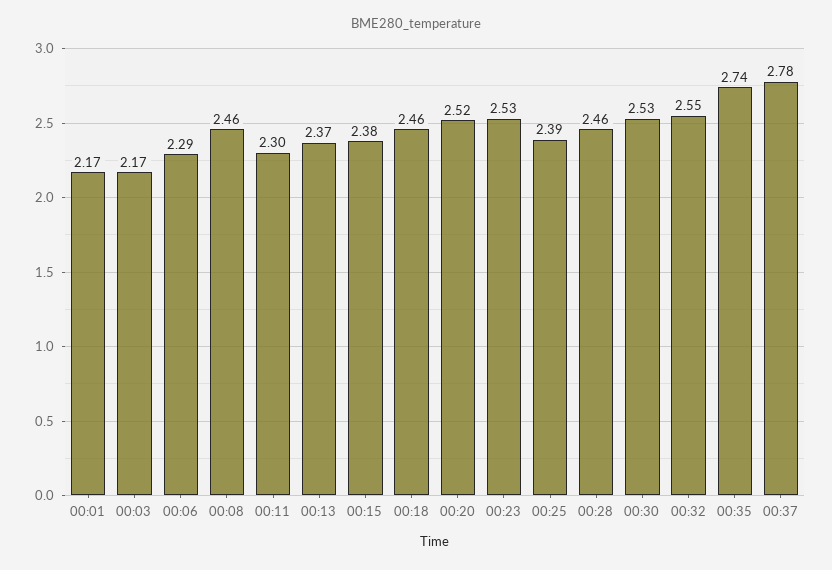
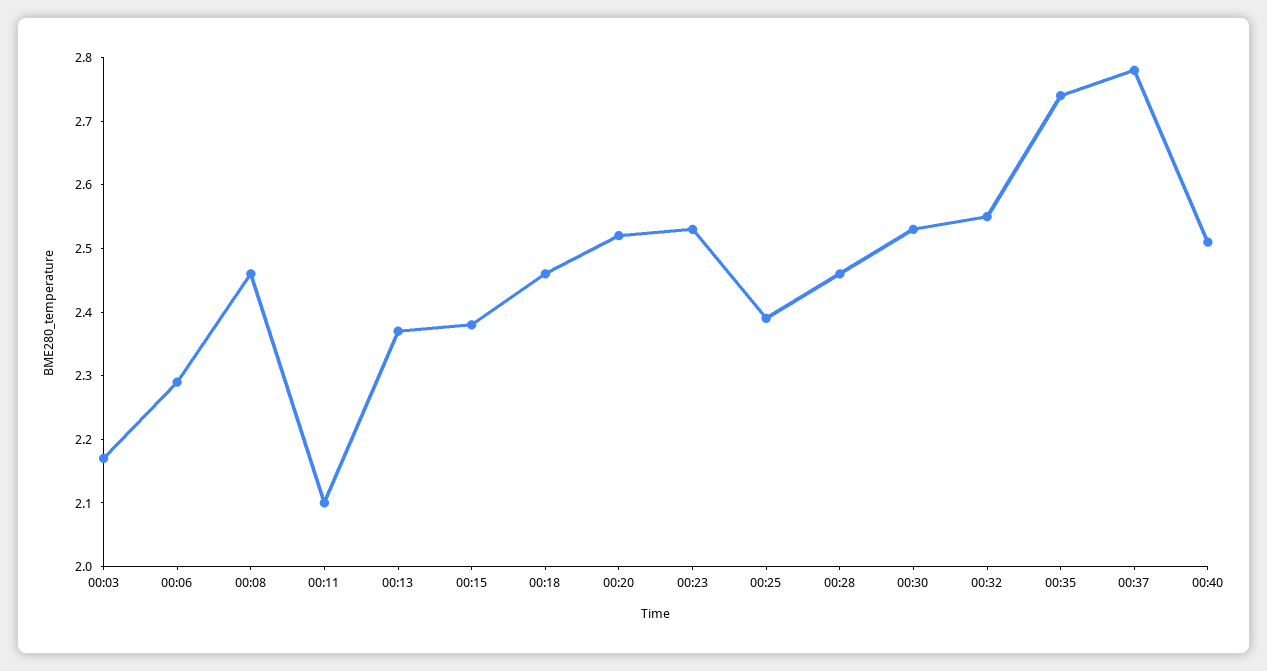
00:01: 2.17 -> none
00:11: 2.3 -> 2.1
00:40: none -> 2.5

